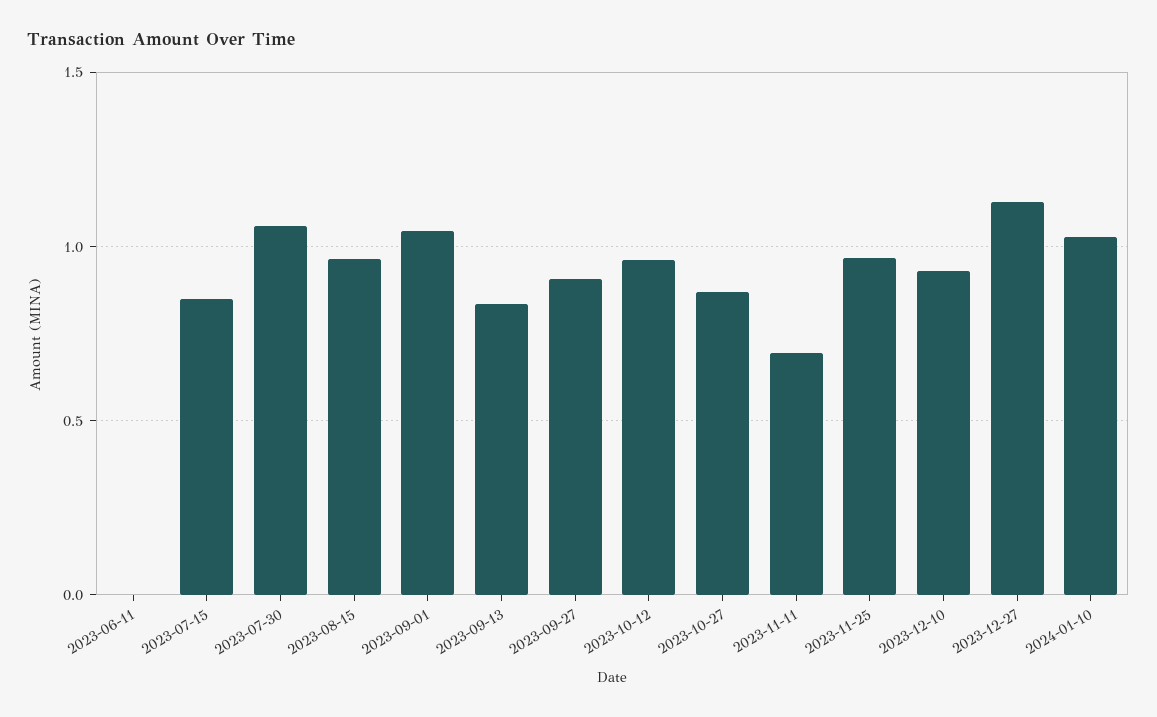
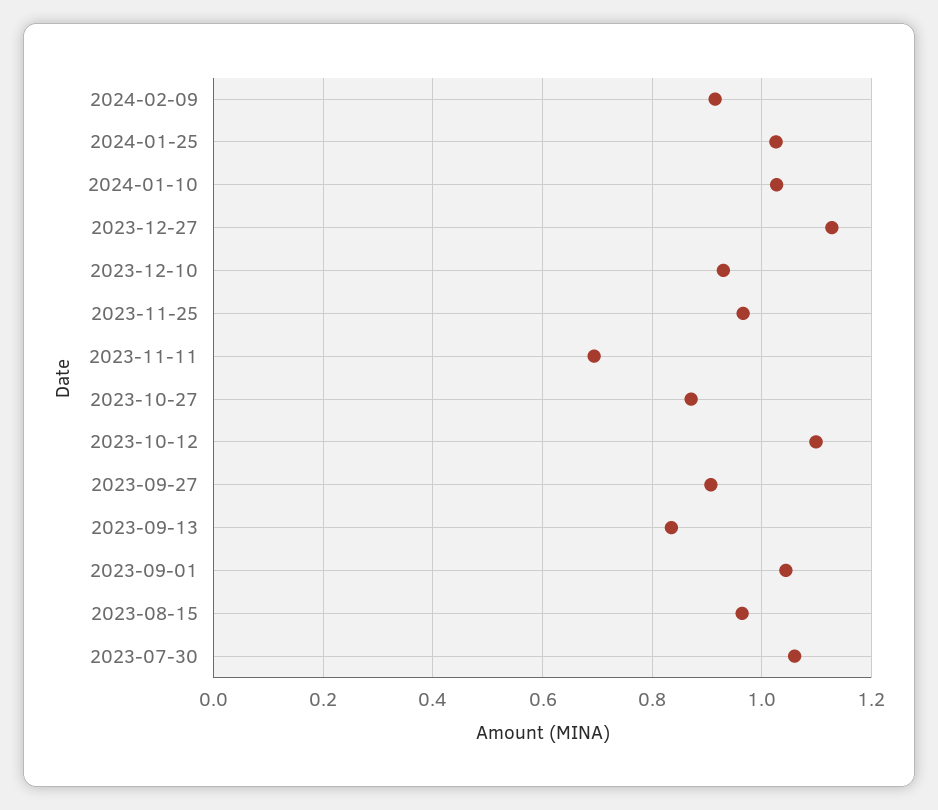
2023-06-11: 0 -> none
2023-07-15: 0.85 -> none
2023-10-12: 0.95 -> 1.1
2024-02-09: none -> 0.92
2024-01-25: none -> 1.02

